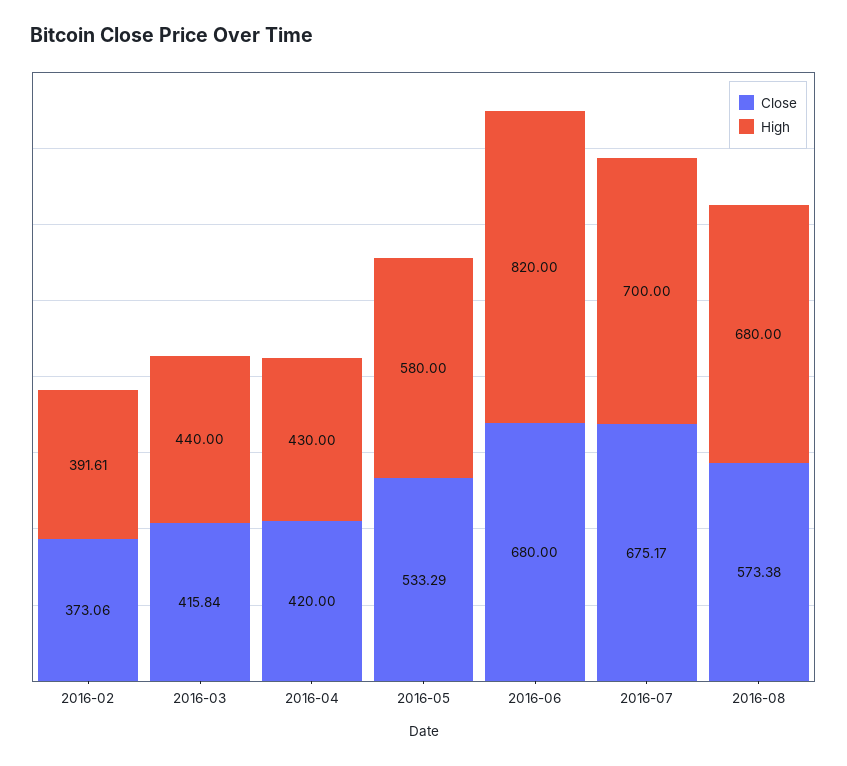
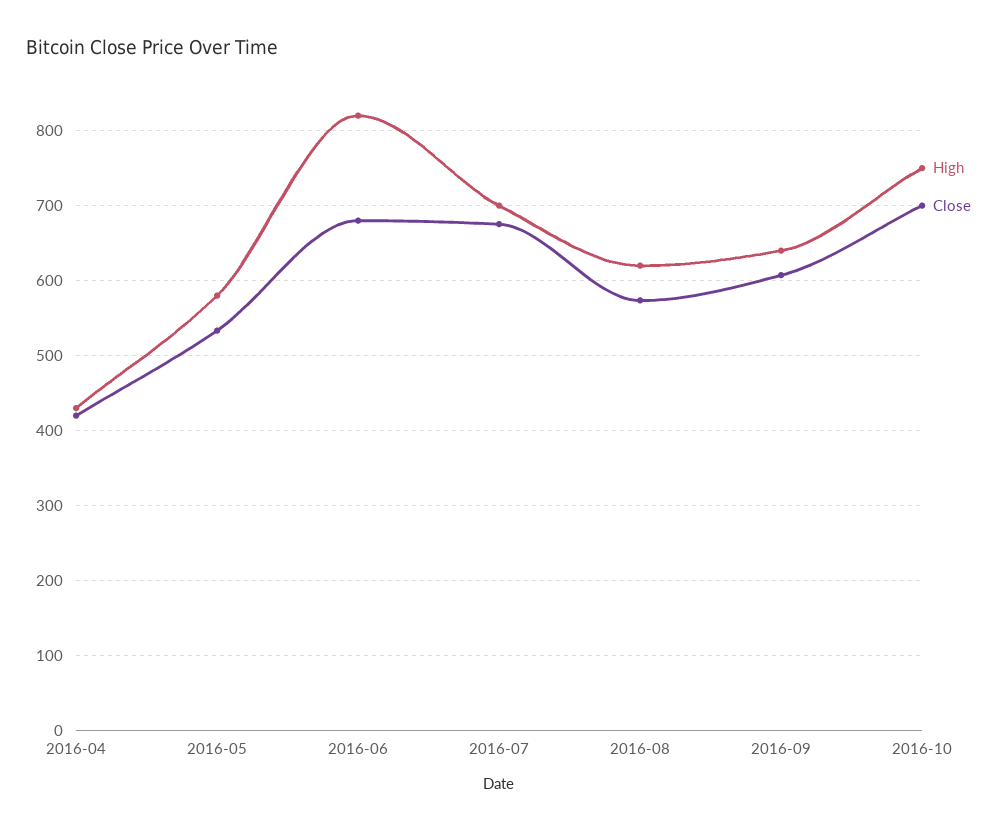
Close, 2016-02: 373.06 -> none
High, 2016-02: 391.61 -> none
Close, 2016-03: 415.84 -> none
High, 2016-03: 440 -> none
High, 2016-08: 680 -> 620
High, 2016-09: none -> 640
Close, 2016-09: none -> 610
High, 2016-10: none -> 750
Close, 2016-10: none -> 700

